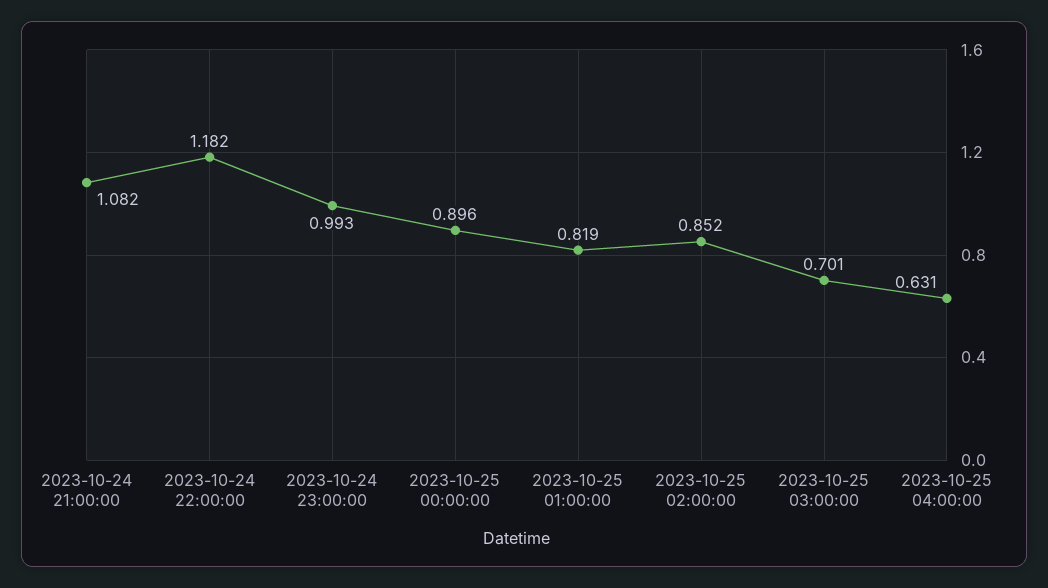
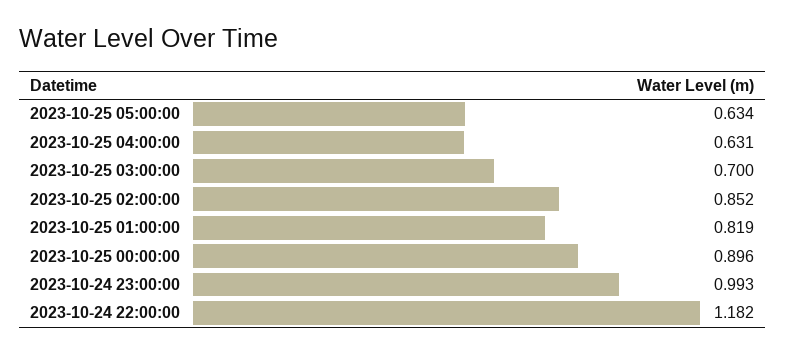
2023-10-24 21:00:00: 1.082 -> none
2023-10-25 03:00:00: 0.701 -> 0.7
2023-10-25 05:00:00: none -> 0.634

